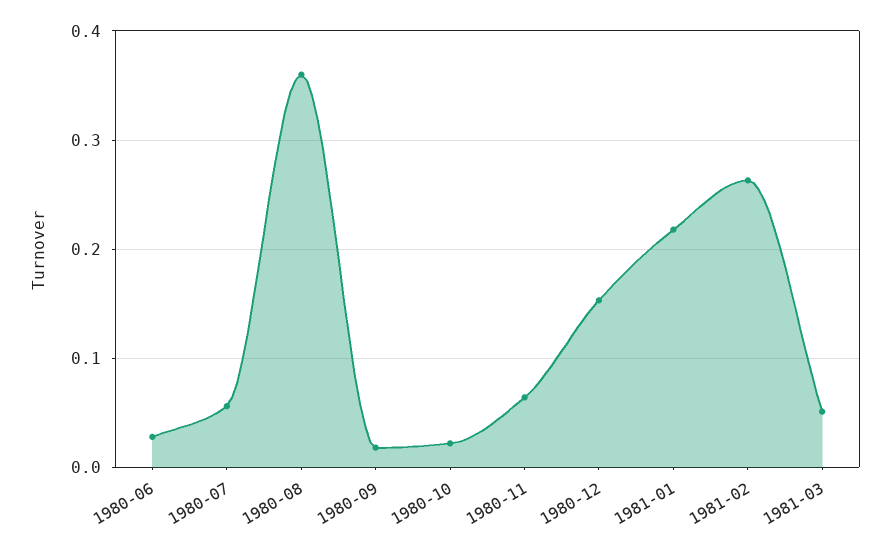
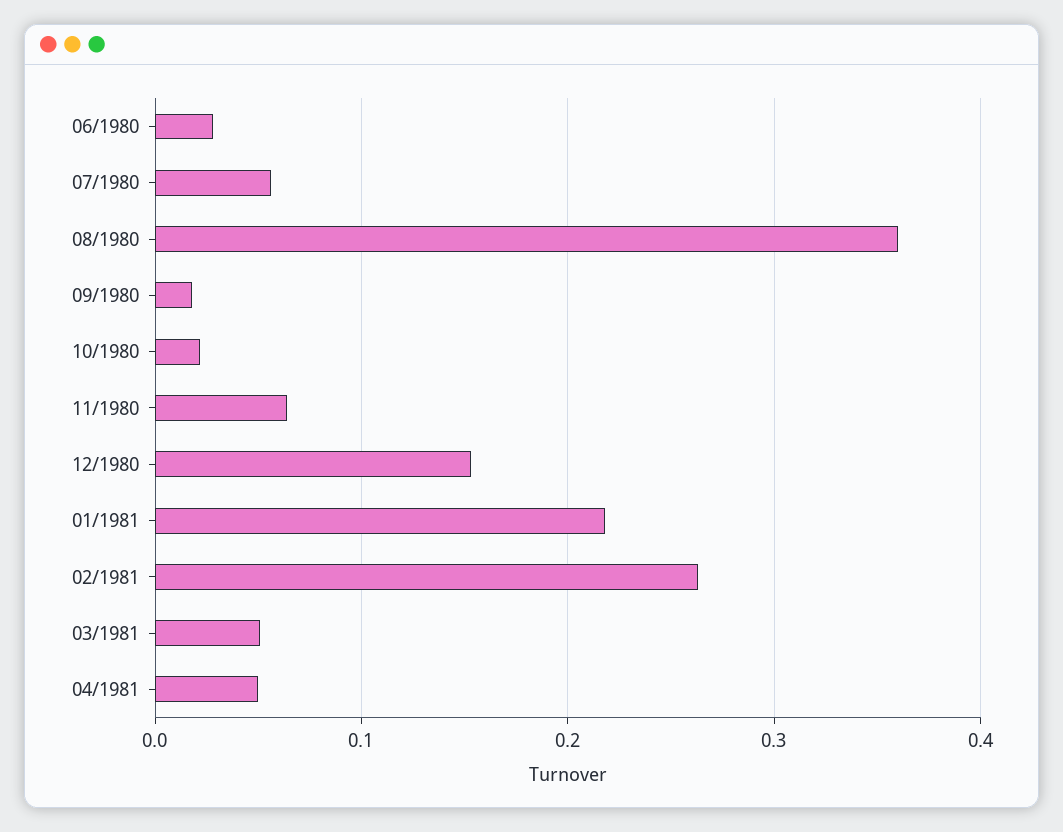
04/1981: none -> 0.05

